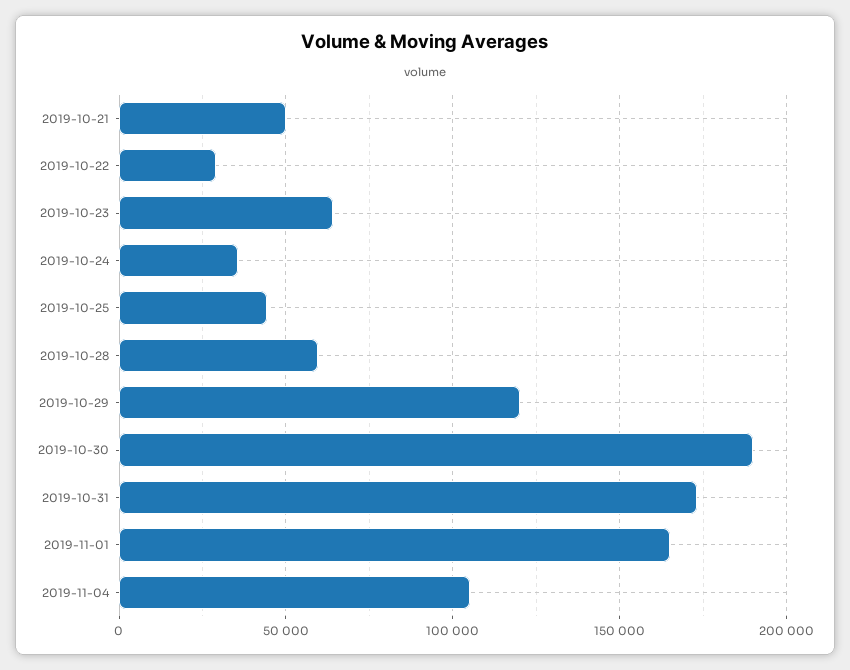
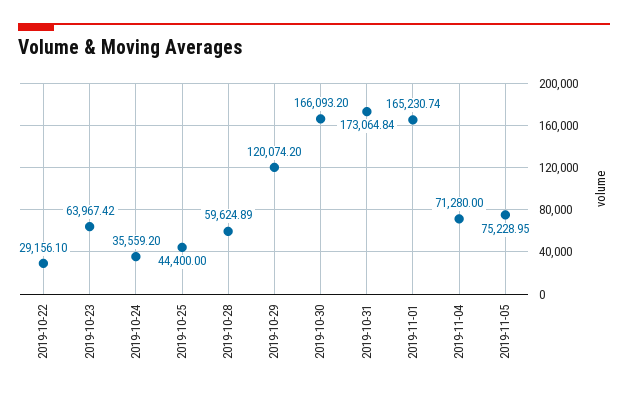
2019-10-21: 50000 -> none
2019-10-30: 190000 -> 166093.2
2019-11-04: 105000 -> 71280
2019-11-05: none -> 75228.95

